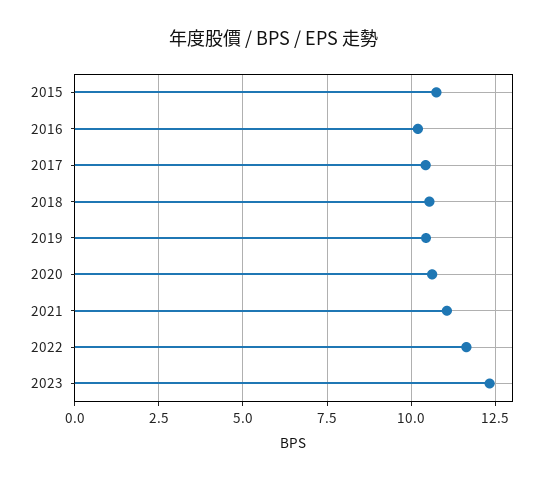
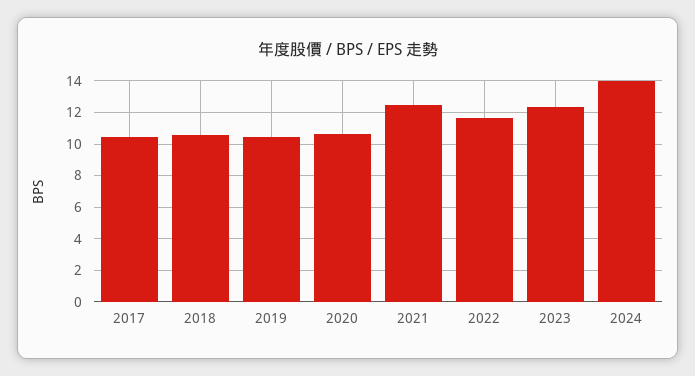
2015: 10.75 -> none
2016: 10.25 -> none
2021: 11 -> 12.5
2024: none -> 14

